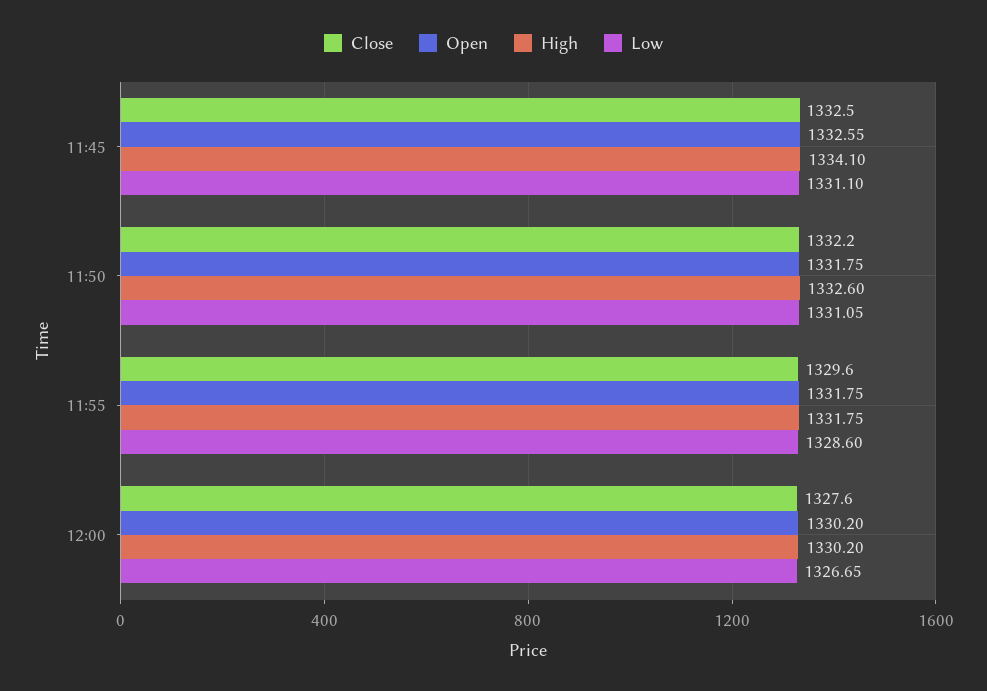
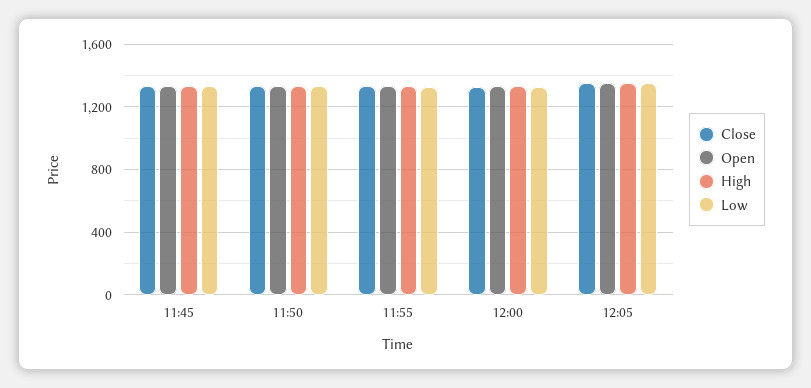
Close, 12:05: none -> 1350
Open, 12:05: none -> 1350
High, 12:05: none -> 1350
Low, 12:05: none -> 1350

